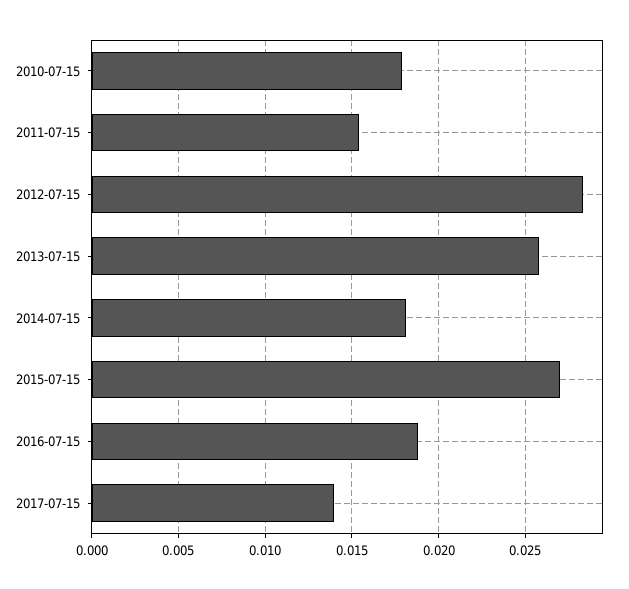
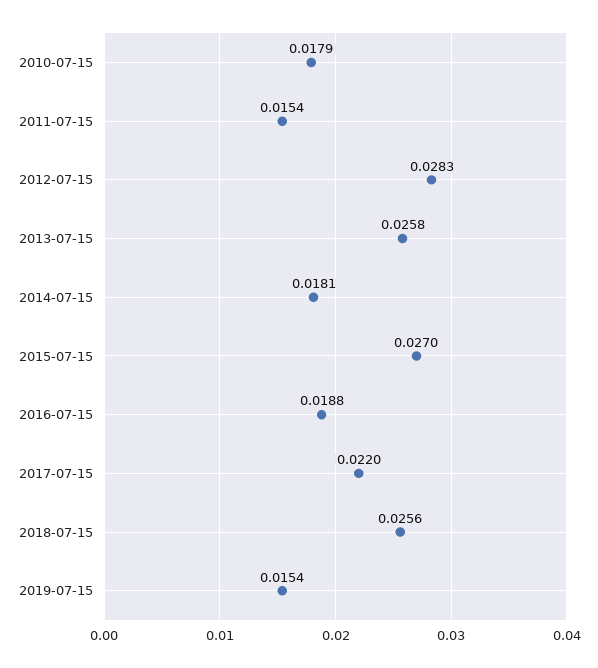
2017-07-15: 0.014 -> 0.022
2018-07-15: none -> 0.0256
2019-07-15: none -> 0.0154

